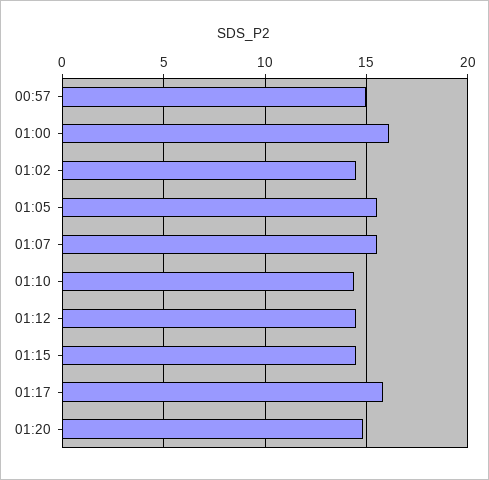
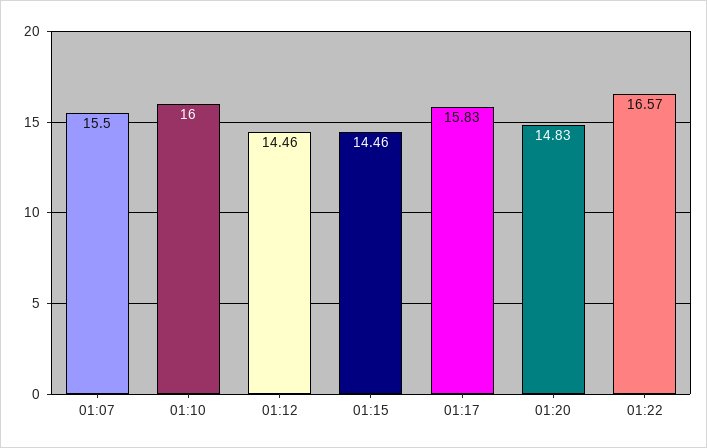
00:57: 15 -> none
01:00: 16 -> none
01:02: 14.5 -> none
01:05: 15.5 -> none
01:10: 14.5 -> 16
01:22: none -> 16.57

